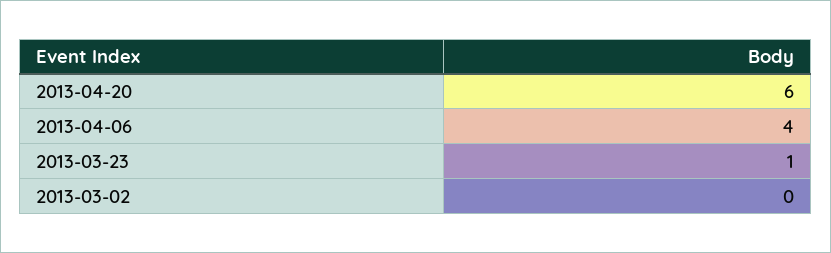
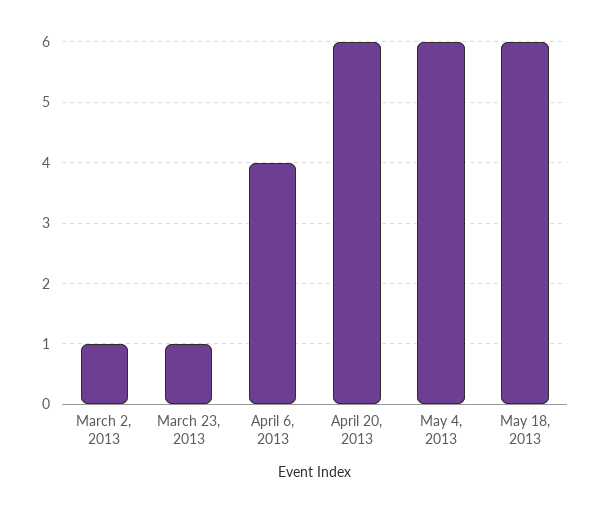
2013-03-02: 0 -> 1
May 4, 2013: none -> 6
May 18, 2013: none -> 6

